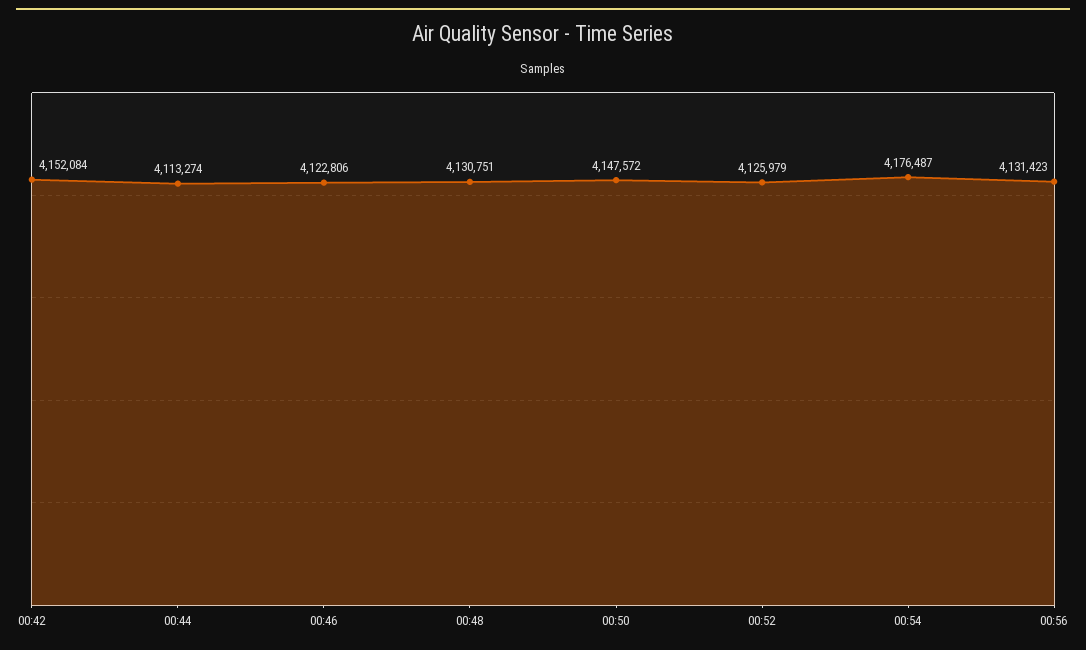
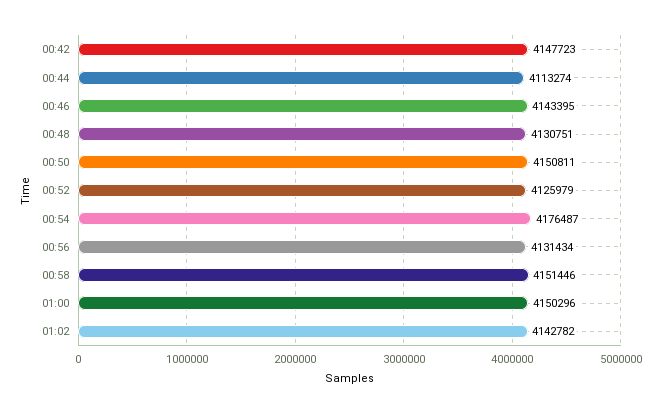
00:42: 4152084 -> 4147723
00:46: 4122806 -> 4143395
00:50: 4147572 -> 4150811
00:56: 4131423 -> 4131434
00:58: none -> 4151446
01:00: none -> 4150296
01:02: none -> 4142782

